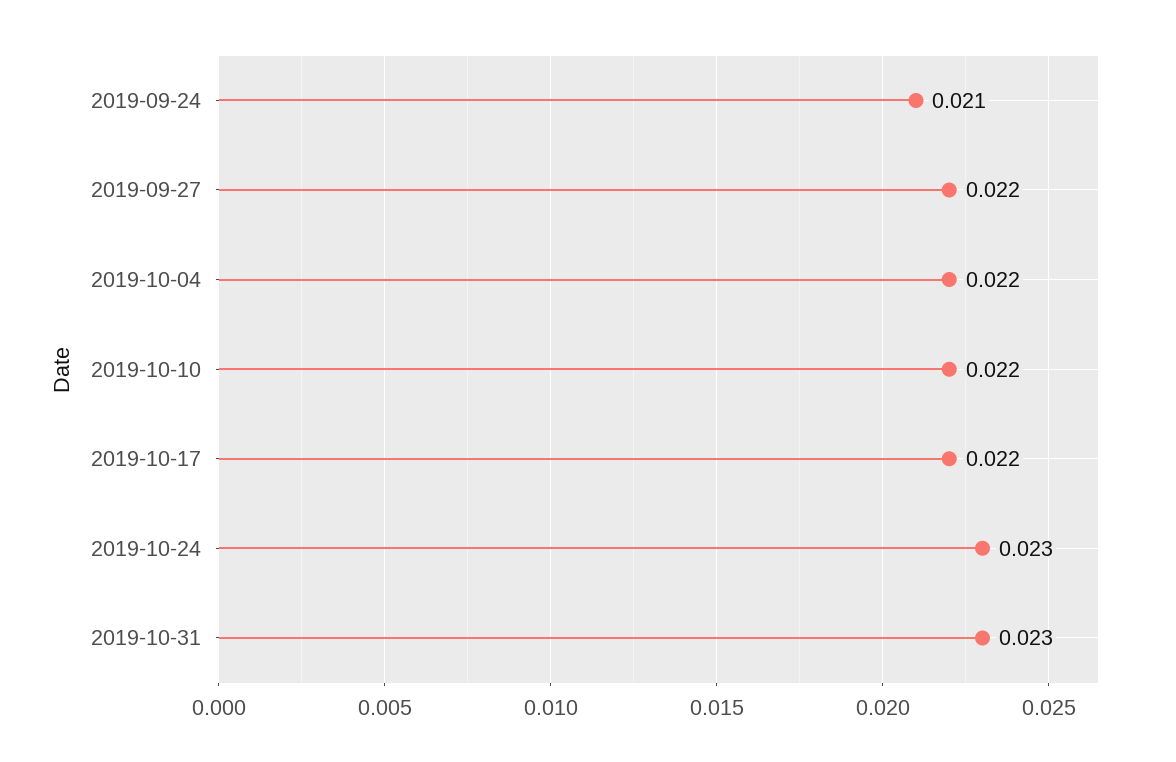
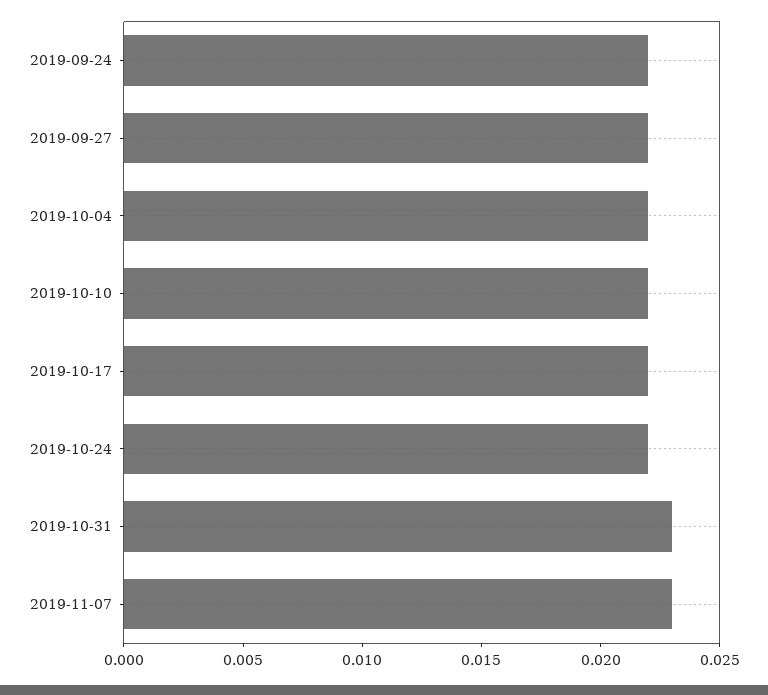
2019-09-24: 0.021 -> 0.022
2019-10-24: 0.023 -> 0.022
2019-11-07: none -> 0.023

